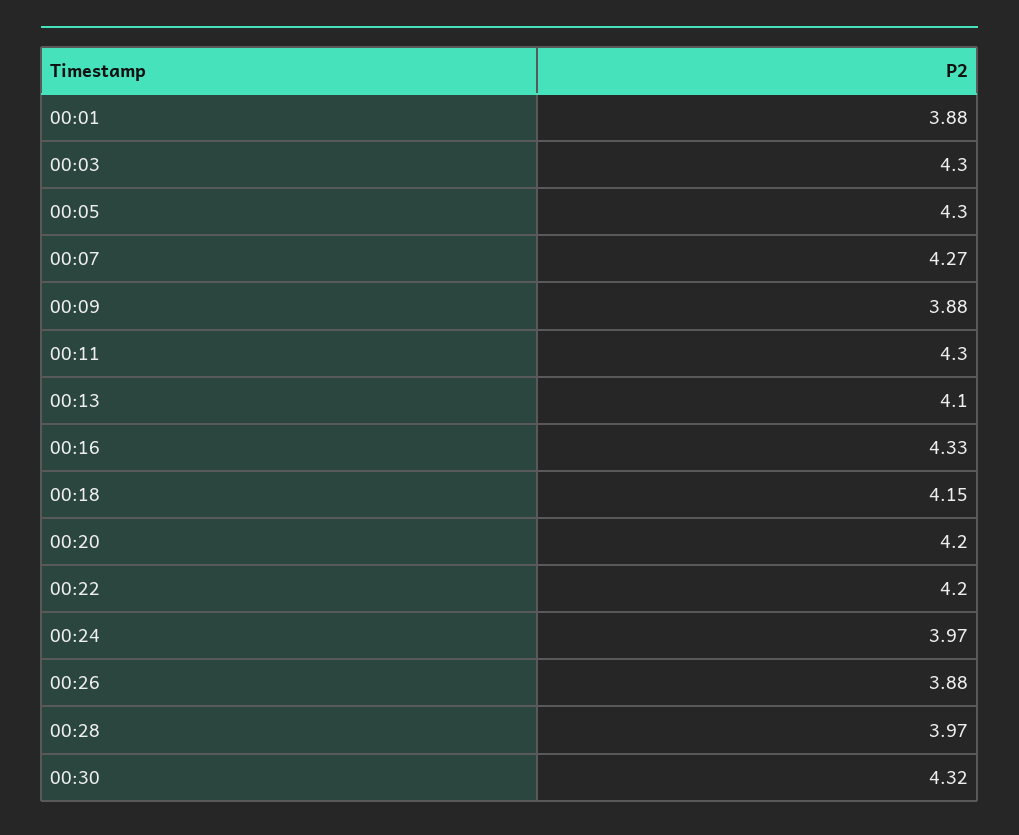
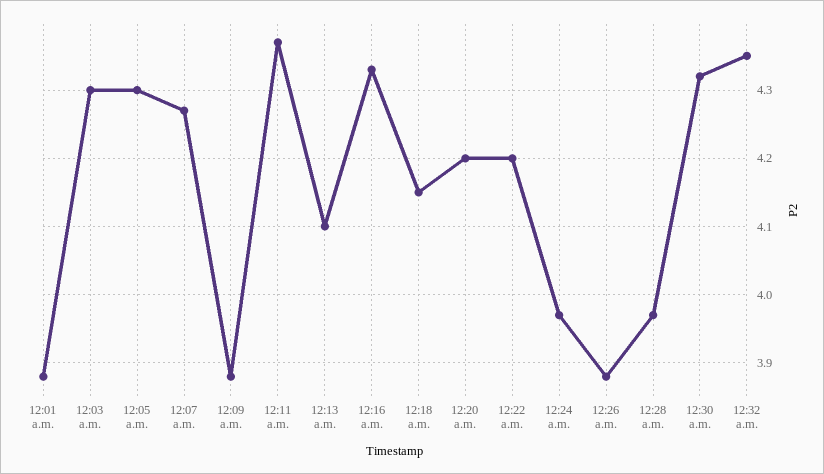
00:11: 4.3 -> 4.37
12:32 a.m.: none -> 4.35

